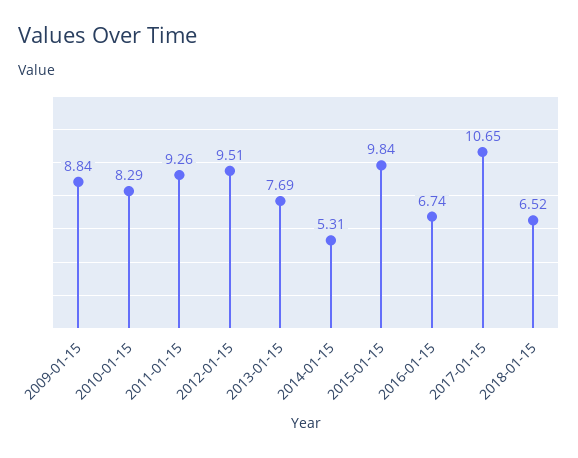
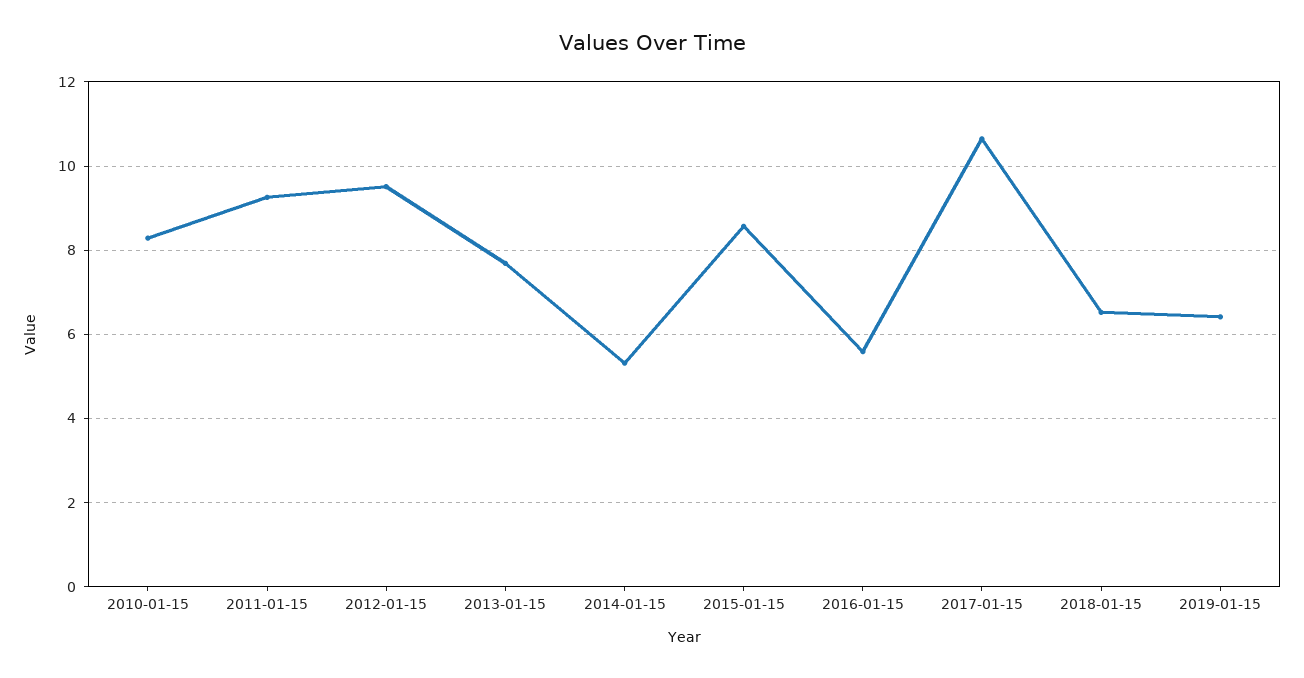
2009-01-15: 8.84 -> none
2015-01-15: 9.84 -> 8.6
2016-01-15: 6.74 -> 5.6
2019-01-15: none -> 6.4

